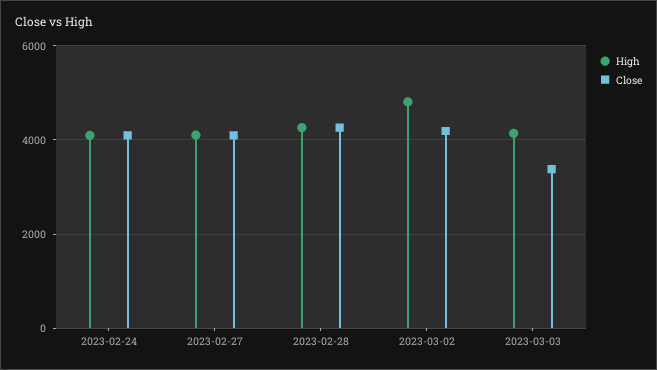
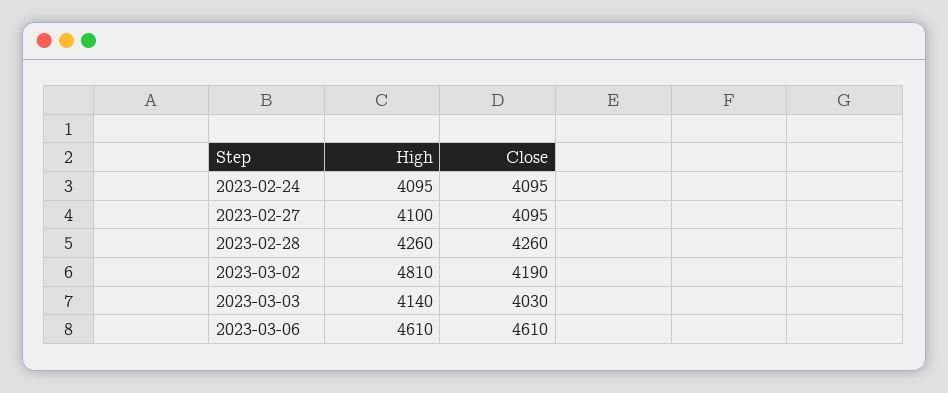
Close, 2023-03-03: 3400 -> 4030
High, 2023-03-06: none -> 4610
Close, 2023-03-06: none -> 4610

